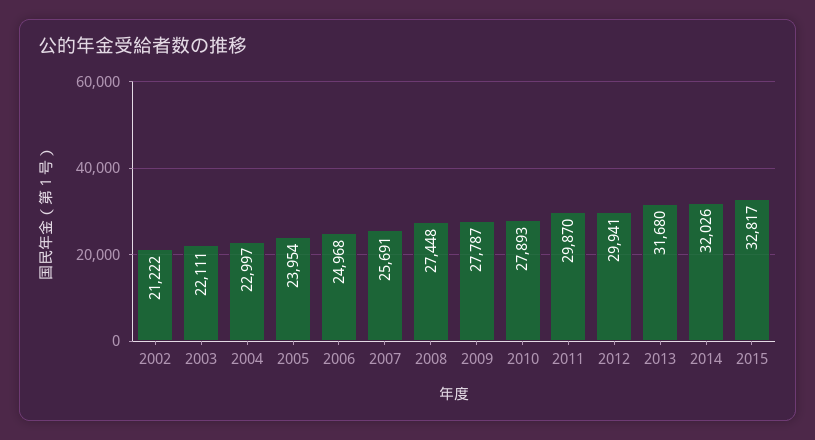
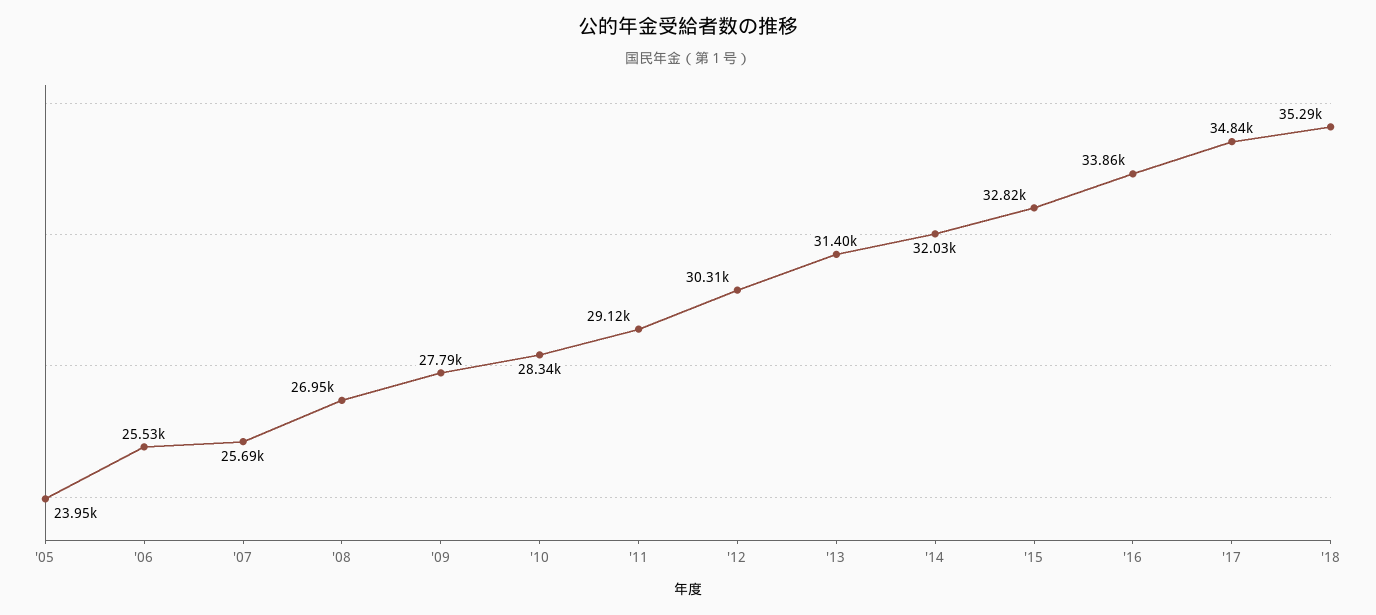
2002: 21222 -> none
2003: 22111 -> none
2004: 22997 -> none
2006: 24968 -> 25530
2008: 27448 -> 26950
2010: 27893 -> 28340
2011: 29870 -> 29120
2012: 29941 -> 30310
2013: 31680 -> 31400
'16: none -> 33860
'17: none -> 34840
'18: none -> 35290

